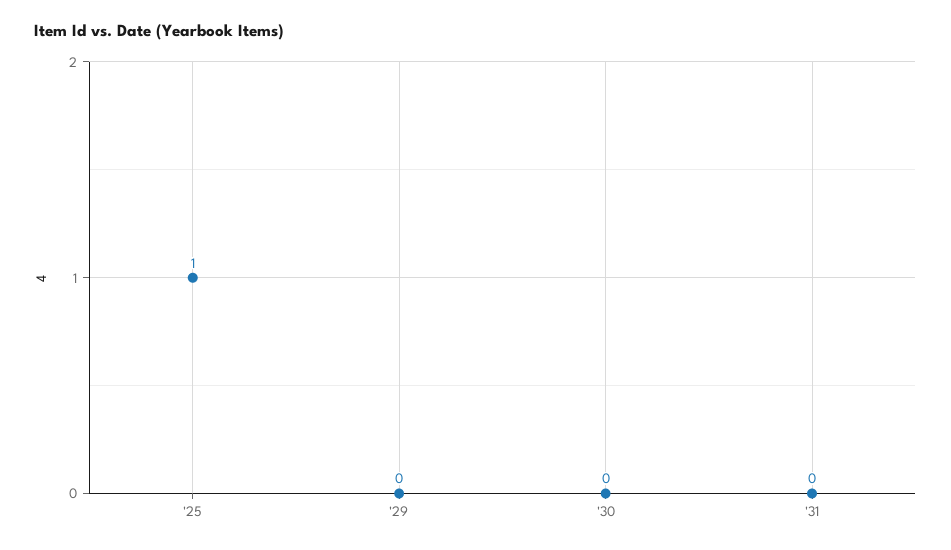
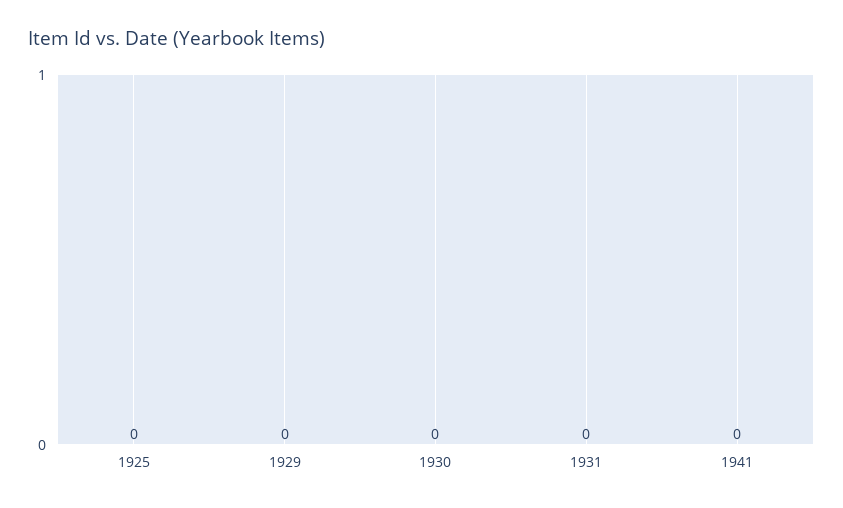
'25: 1 -> 0
1941: none -> 0

